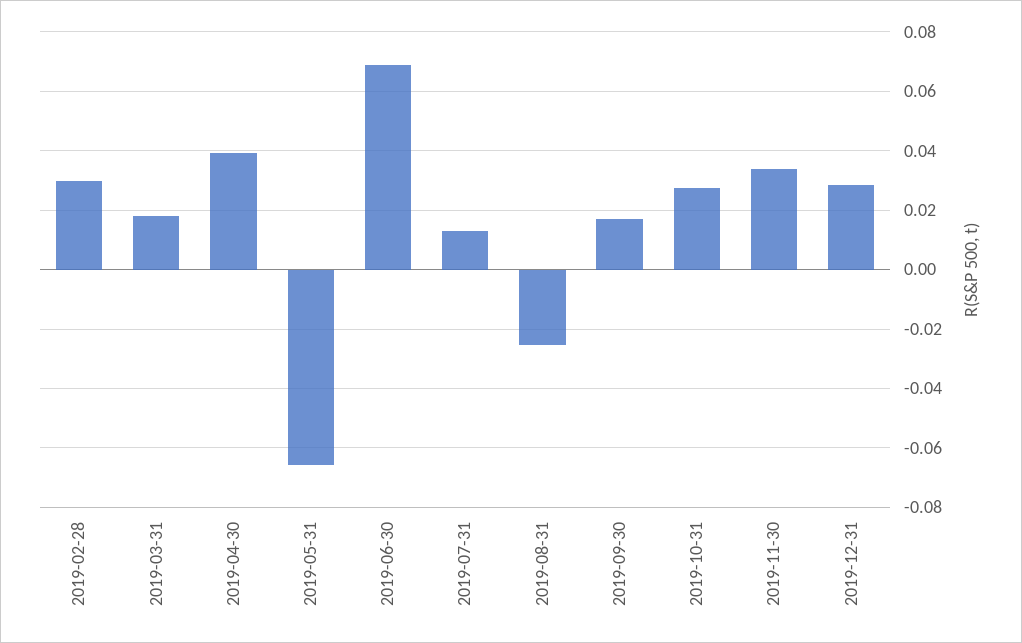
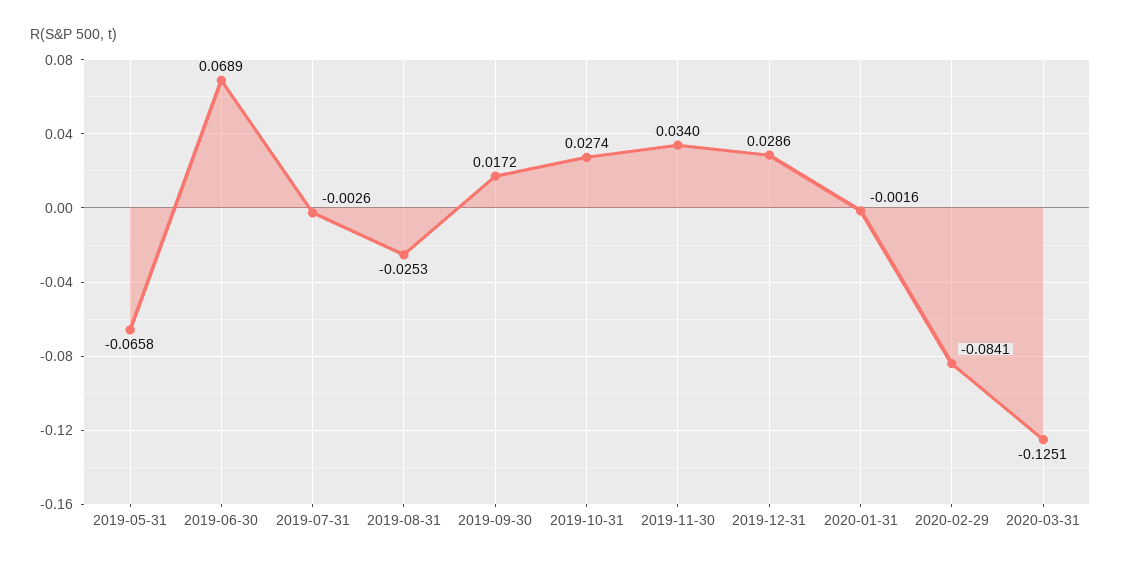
2019-02-28: 0.03 -> none
2019-03-31: 0.0175 -> none
2019-04-30: 0.04 -> none
2019-07-31: 0.0125 -> -0.0026
2020-01-31: none -> -0.0016
2020-02-29: none -> -0.0841
2020-03-31: none -> -0.1251

